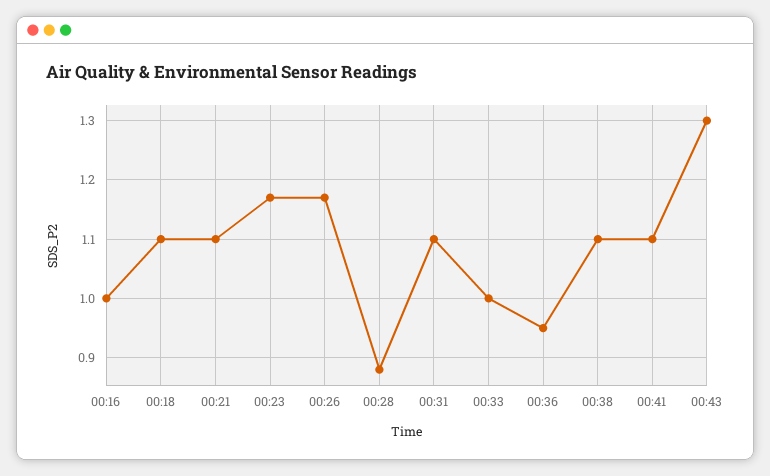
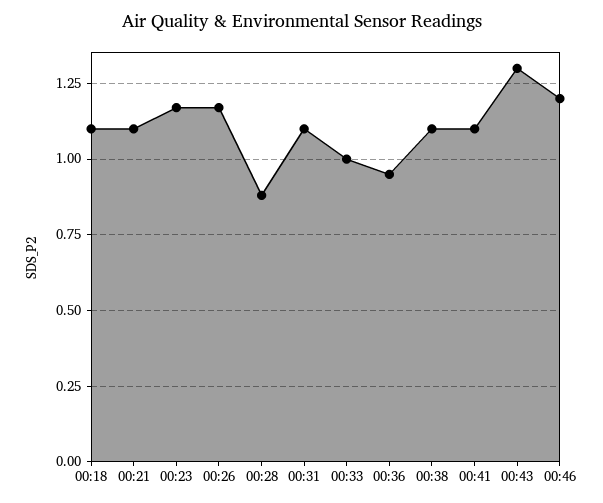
00:16: 1 -> none
00:46: none -> 1.2

